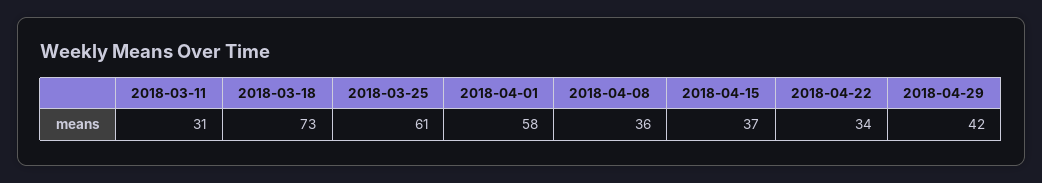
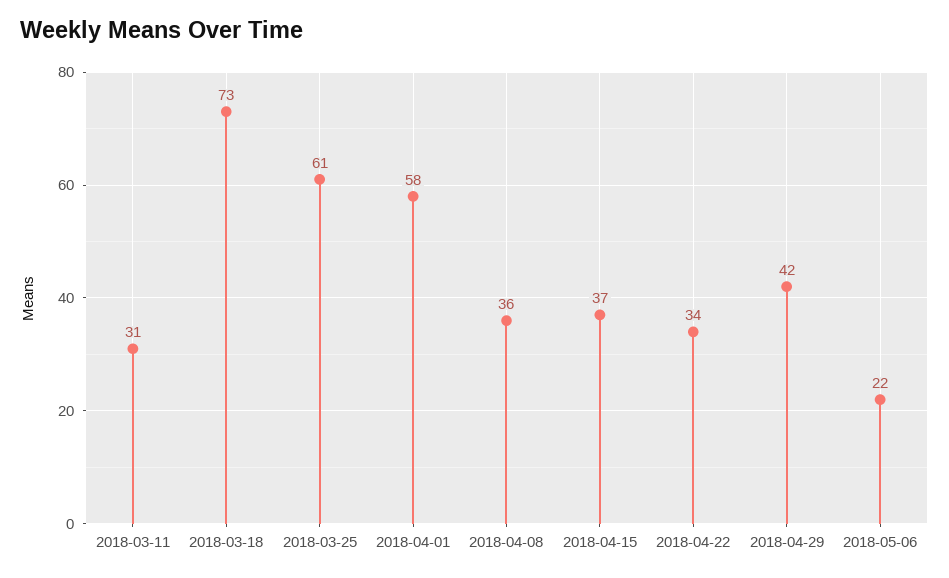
2018-05-06: none -> 22

